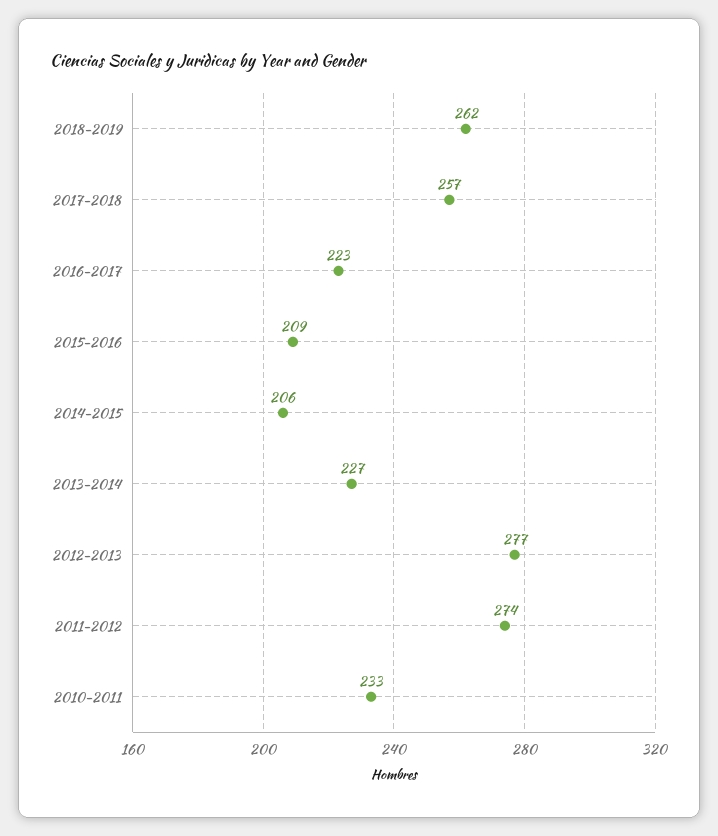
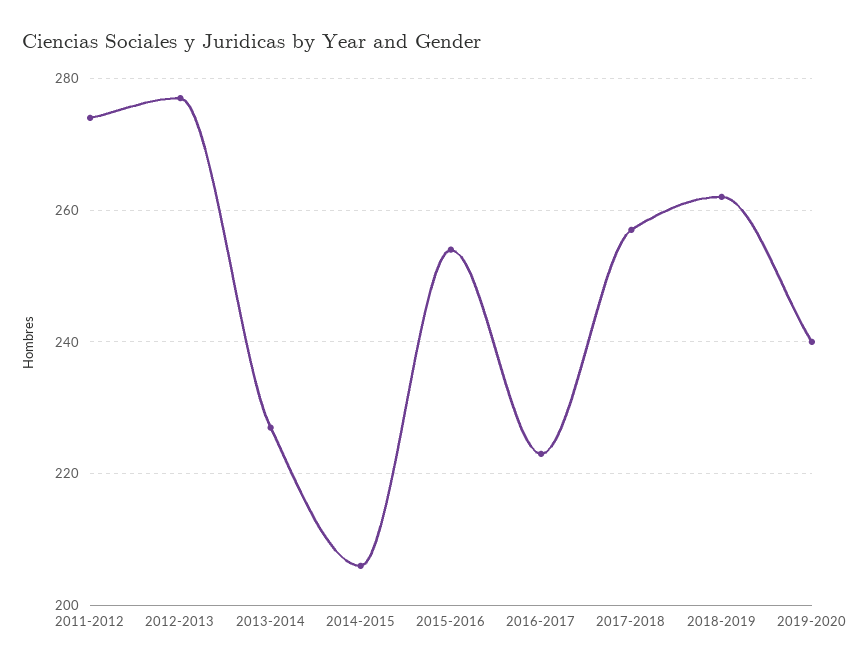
2015-2016: 209 -> 255
2010-2011: 233 -> none
2019-2020: none -> 240

